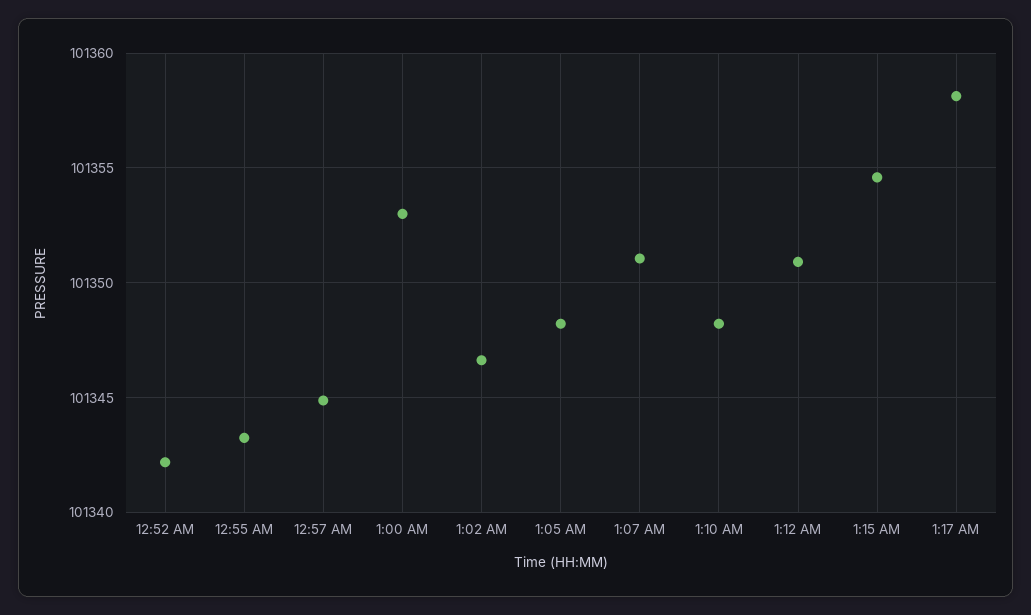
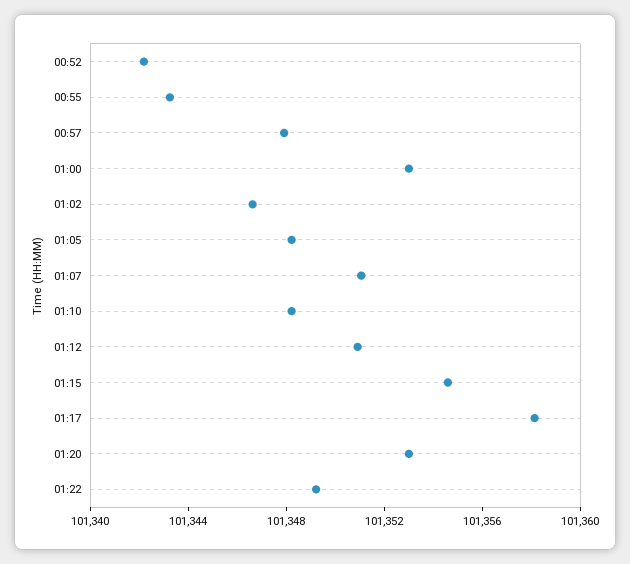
12:57 AM: 101345 -> 101348
01:20: none -> 101353
01:22: none -> 101349

